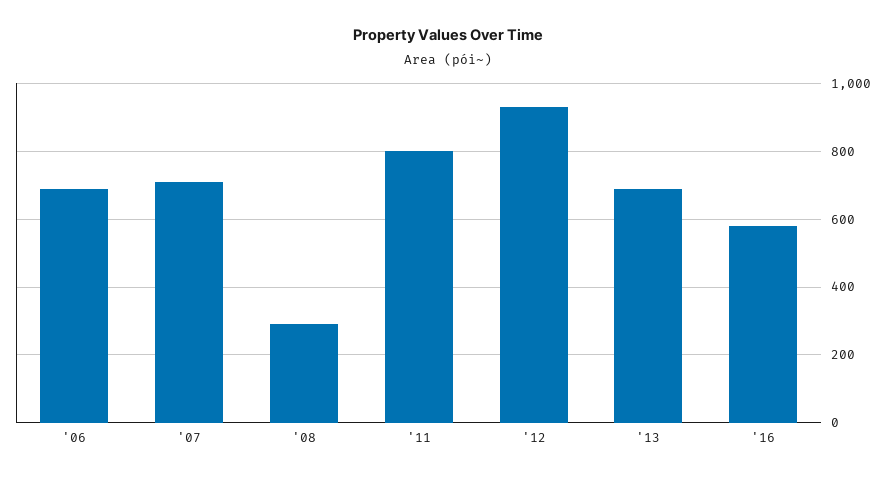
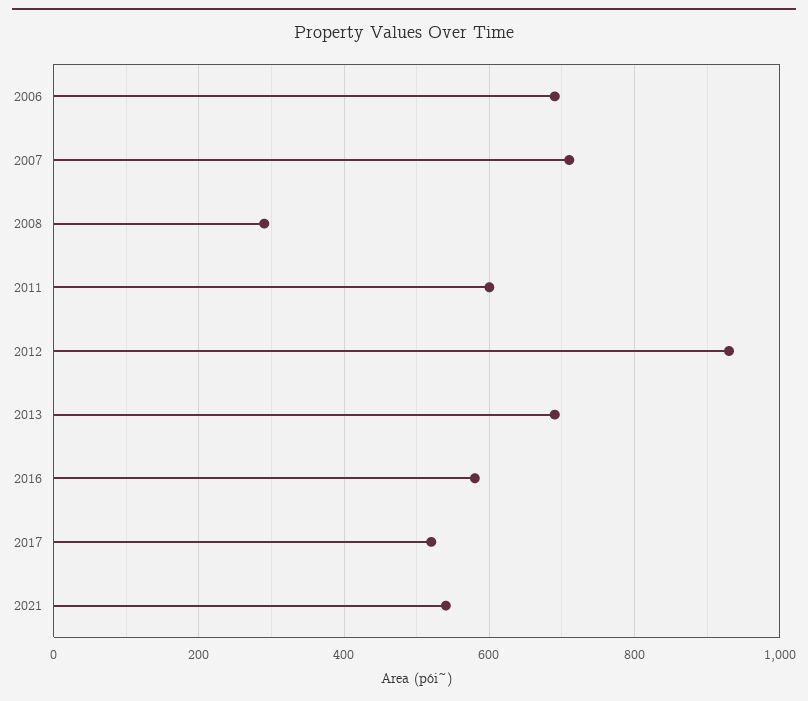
'11: 800 -> 600
2017: none -> 520
2021: none -> 540

